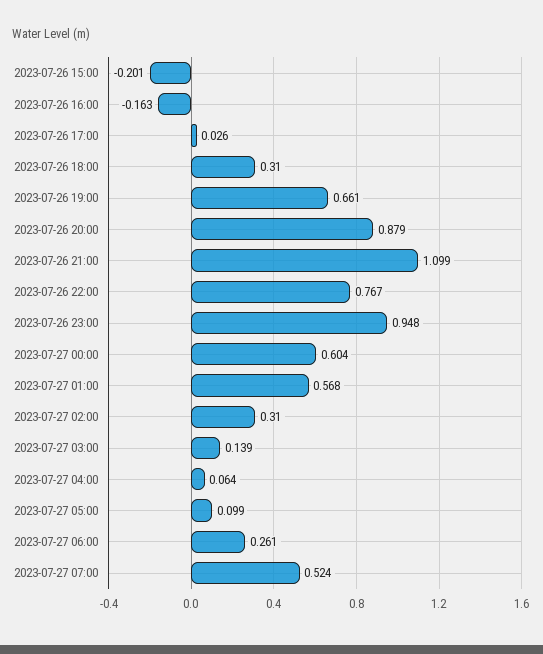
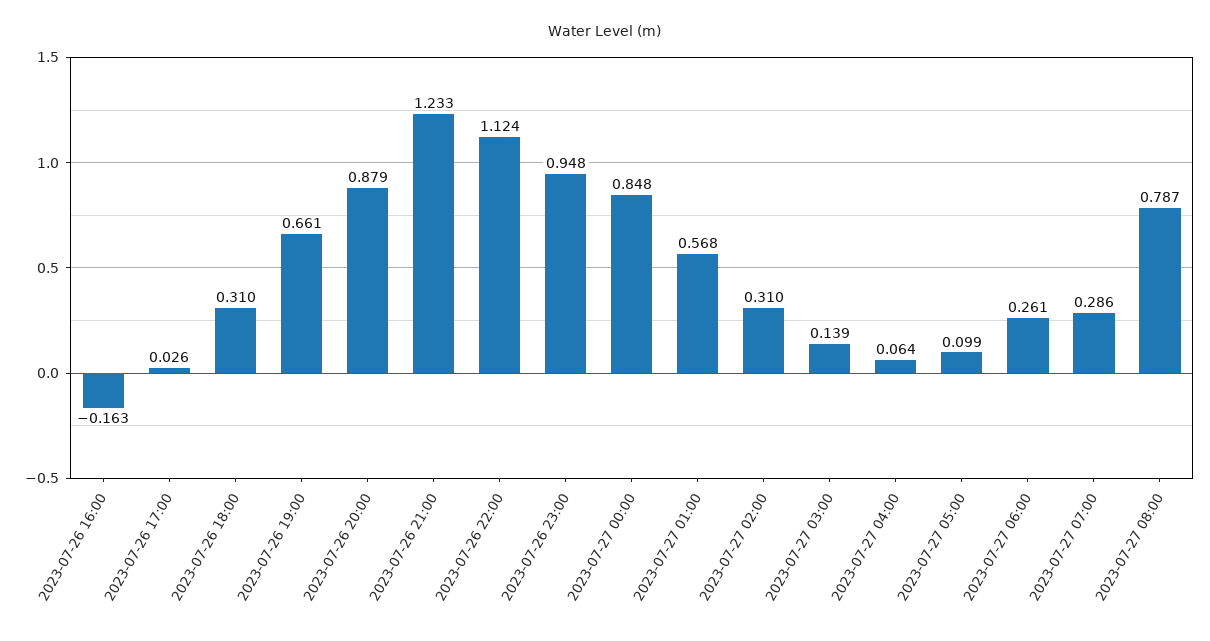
2023-07-26 15:00: -0.201 -> none
2023-07-26 21:00: 1.099 -> 1.233
2023-07-26 22:00: 0.767 -> 1.124
2023-07-27 00:00: 0.604 -> 0.848
2023-07-27 07:00: 0.524 -> 0.286
2023-07-27 08:00: none -> 0.787

